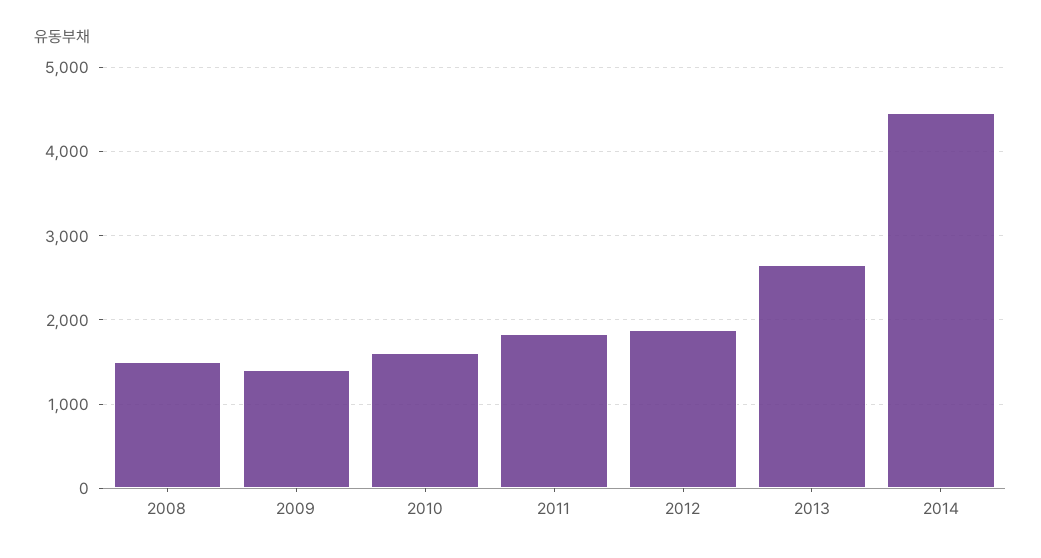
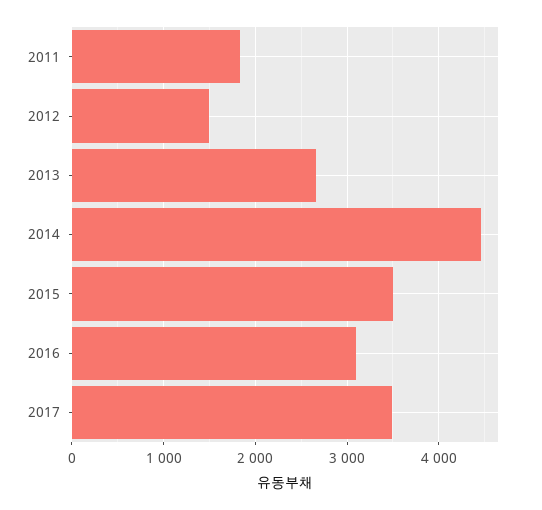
2008: 1500 -> none
2009: 1400 -> none
2010: 1600 -> none
2012: 1900 -> 1500
2015: none -> 3500
2016: none -> 3100
2017: none -> 3500

